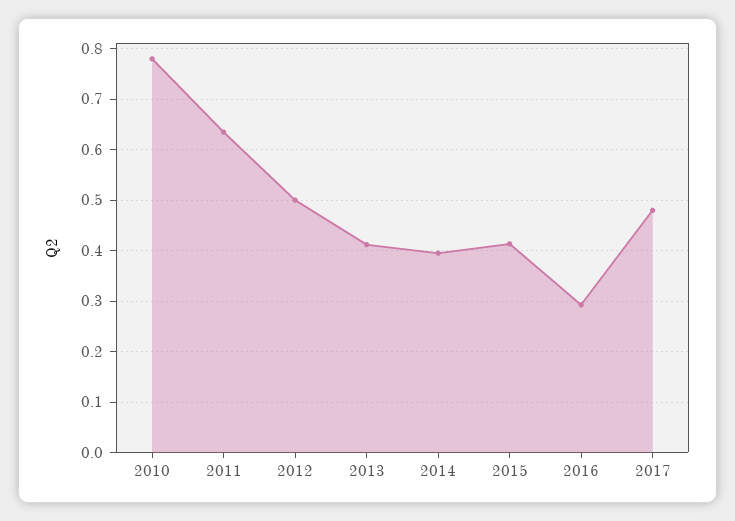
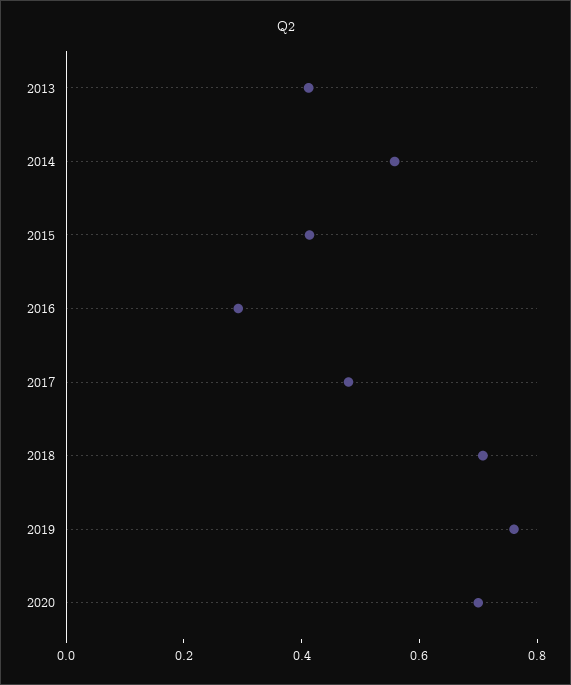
2010: 0.78 -> none
2011: 0.64 -> none
2012: 0.5 -> none
2014: 0.4 -> 0.55
2018: none -> 0.7
2019: none -> 0.75
2020: none -> 0.7

